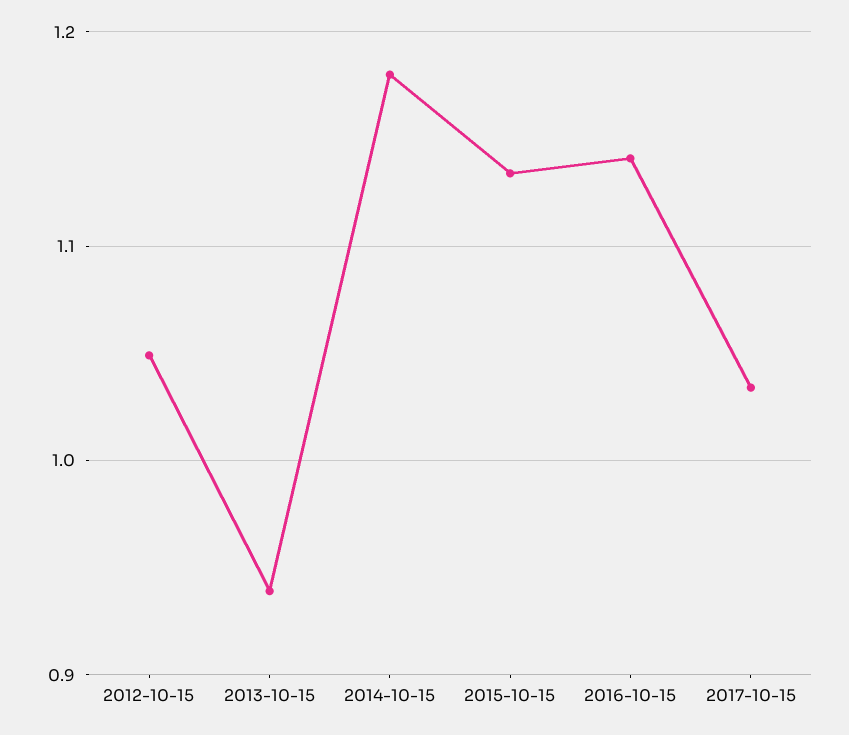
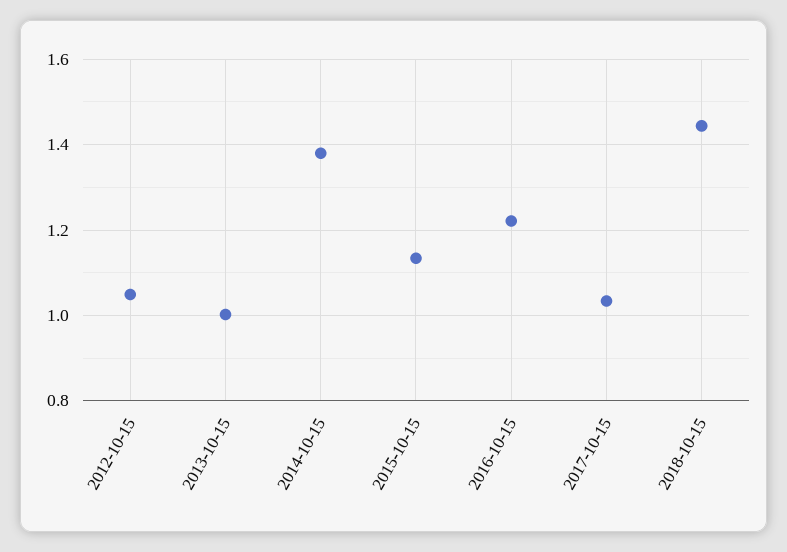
2013-10-15: 0.94 -> 1
2014-10-15: 1.18 -> 1.38
2016-10-15: 1.14 -> 1.22
2018-10-15: none -> 1.44

